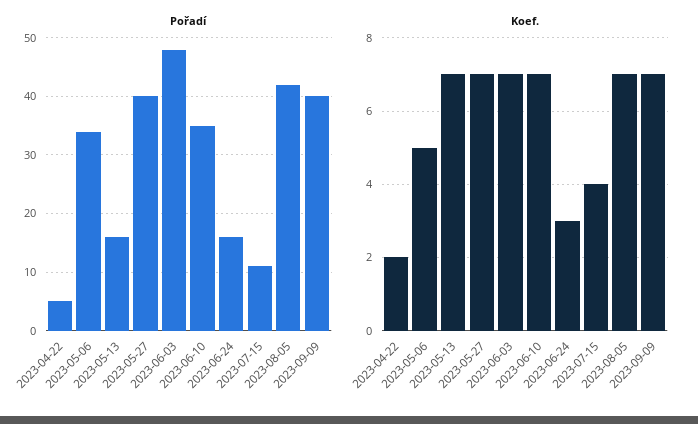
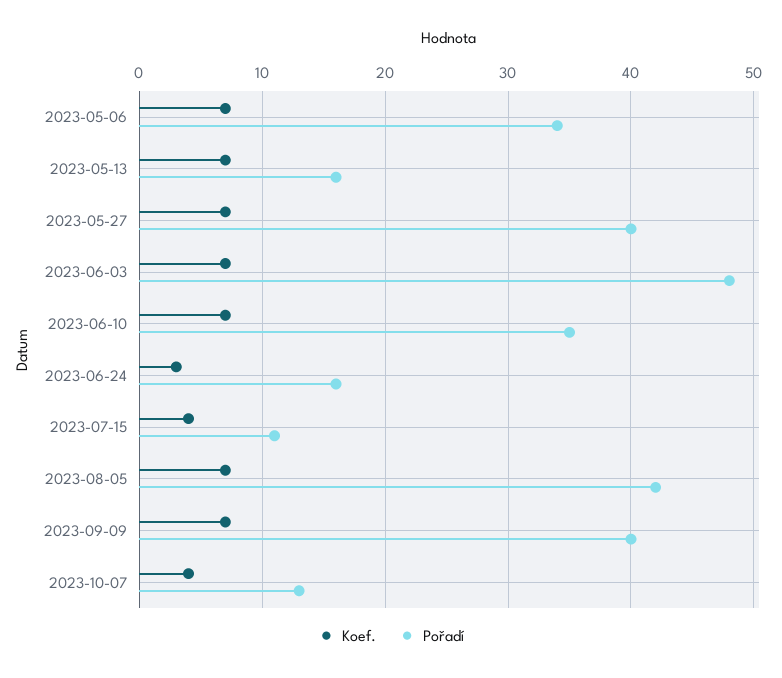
Pořadí, 2023-04-22: 5 -> none
Koef., 2023-04-22: 2 -> none
Koef., 2023-05-06: 5 -> 7
Koef., 2023-10-07: none -> 4
Pořadí, 2023-10-07: none -> 13

